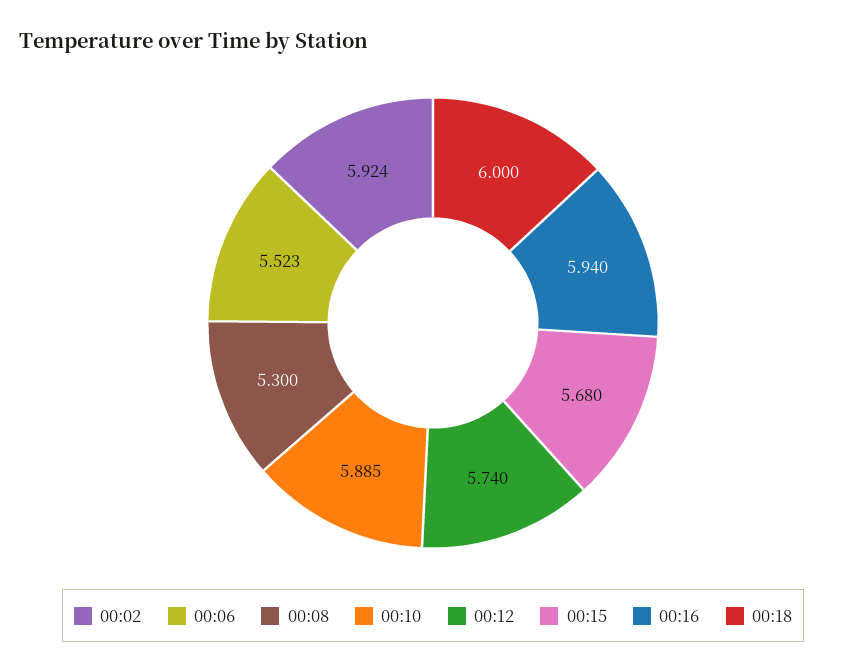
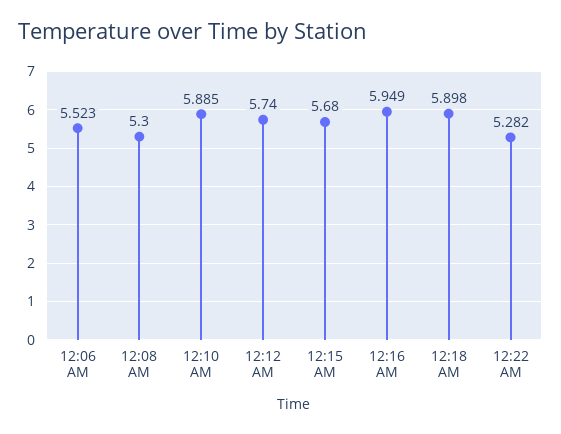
00:02: 5.924 -> none
00:16: 5.94 -> 5.949
00:18: 6 -> 5.898
12:22 AM: none -> 5.282

